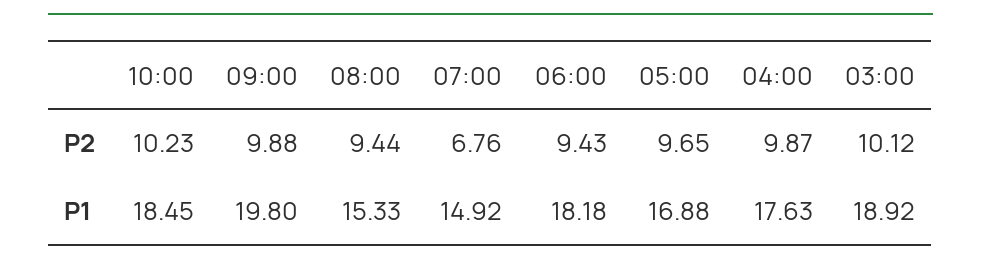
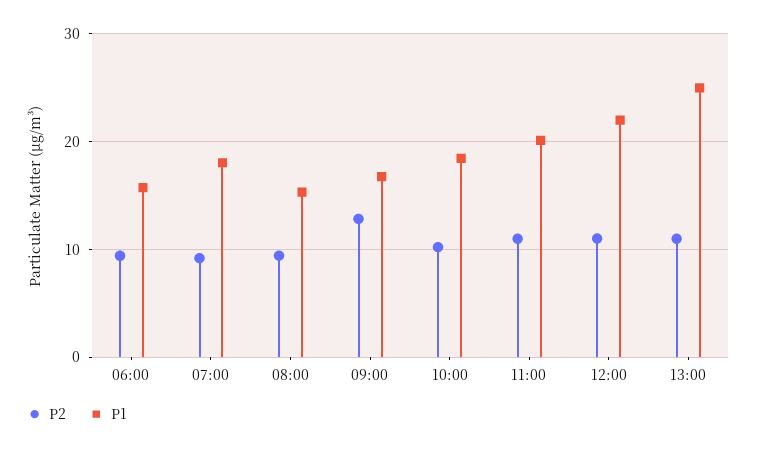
P2, 09:00: 9.88 -> 13
P2, 07:00: 6.76 -> 9
P2, 05:00: 9.65 -> none
P2, 04:00: 9.87 -> none
P2, 03:00: 10.12 -> none
P1, 09:00: 19.8 -> 17
P1, 07:00: 14.92 -> 18
P1, 06:00: 18.18 -> 16
P1, 05:00: 16.88 -> none
P1, 04:00: 17.63 -> none
P1, 03:00: 18.92 -> none
P2, 11:00: none -> 11
P1, 11:00: none -> 20
P2, 12:00: none -> 11
P1, 12:00: none -> 22
P2, 13:00: none -> 11
P1, 13:00: none -> 25

